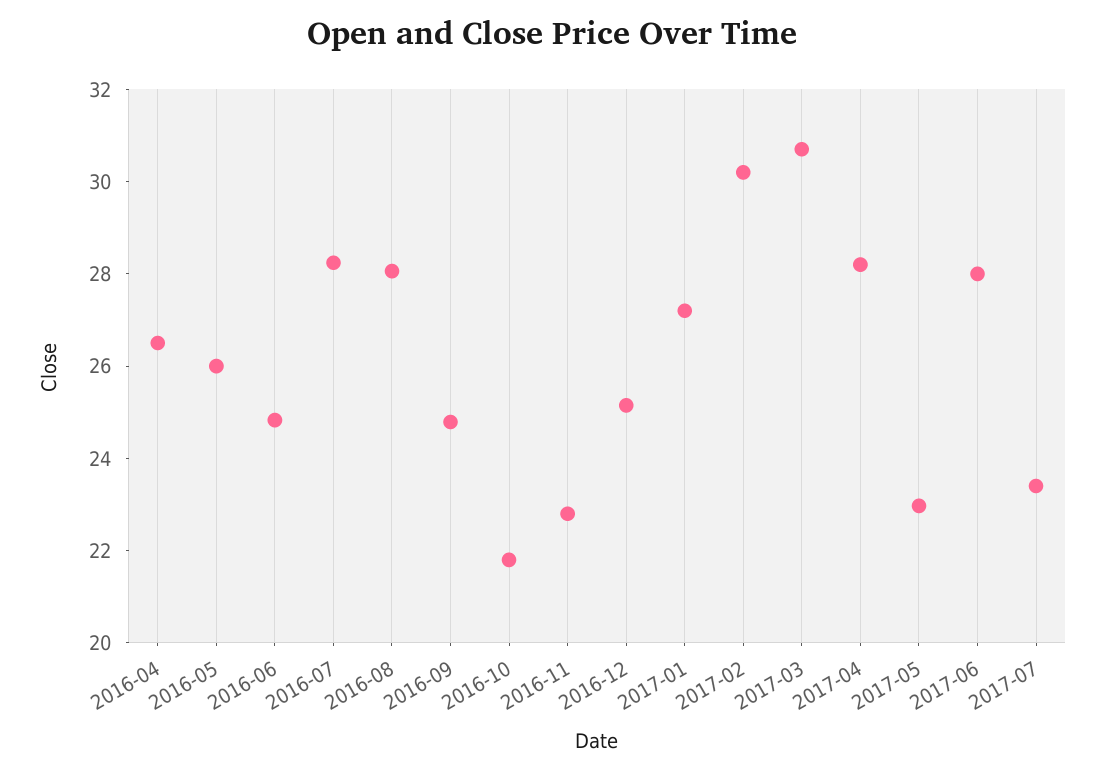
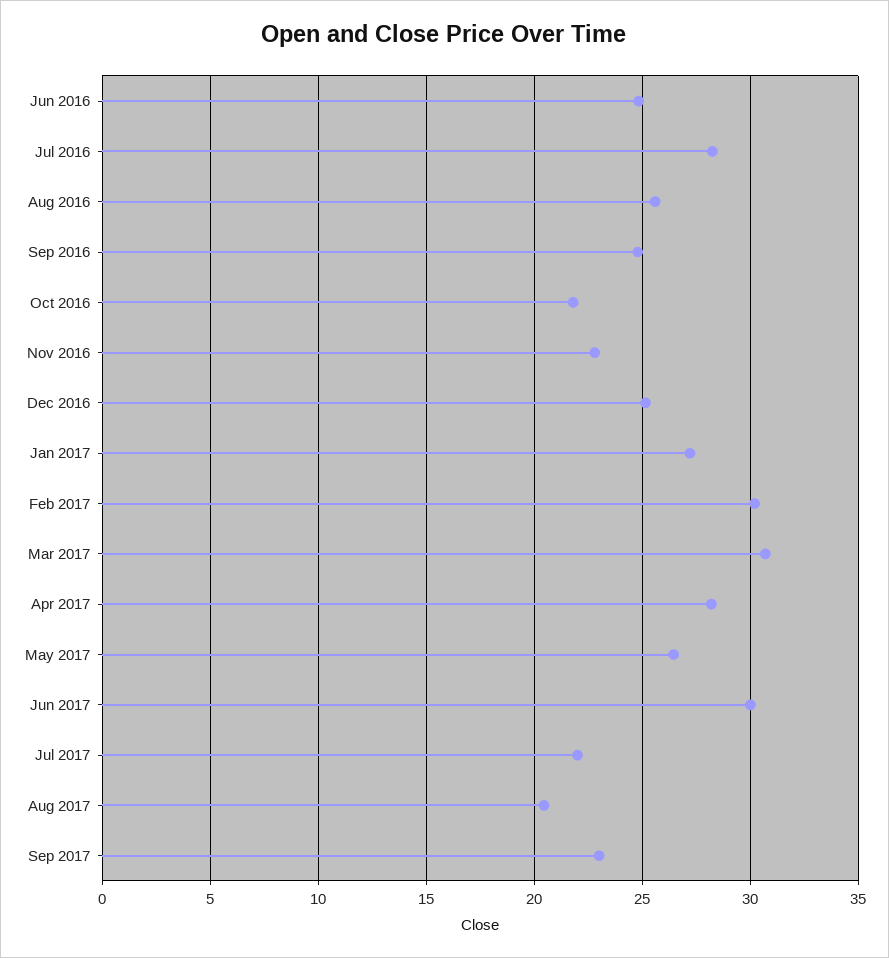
2016-04: 26.5 -> none
2016-05: 26 -> none
2016-08: 28 -> 25.5
2017-05: 23 -> 26.5
2017-06: 28 -> 30
2017-07: 23.5 -> 22
Aug 2017: none -> 20.5
Sep 2017: none -> 23

